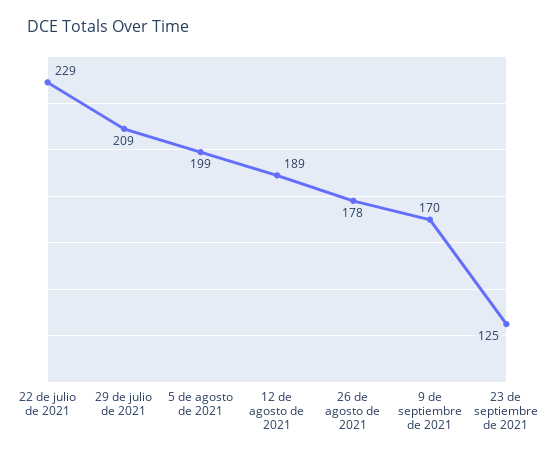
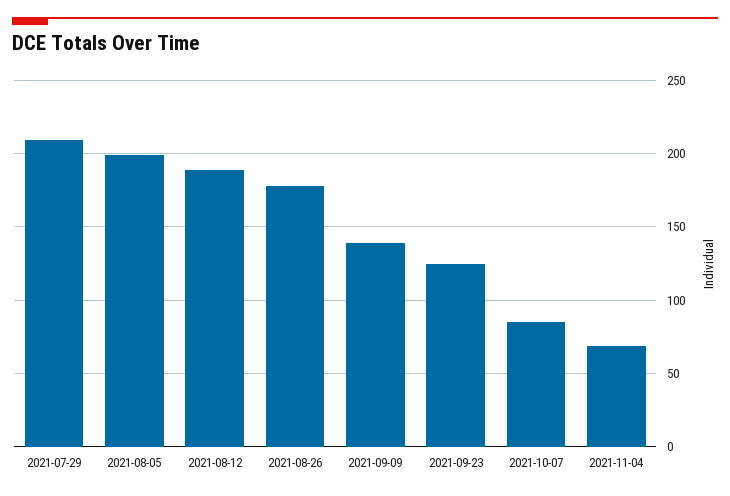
22 de julio de 2021: 229 -> none
9 de septiembre de 2021: 170 -> 140
2021-10-07: none -> 85
2021-11-04: none -> 70

